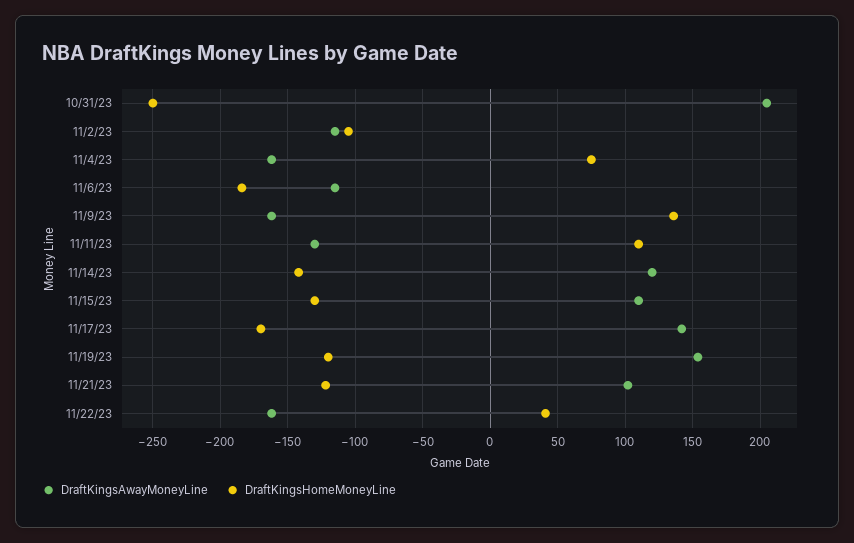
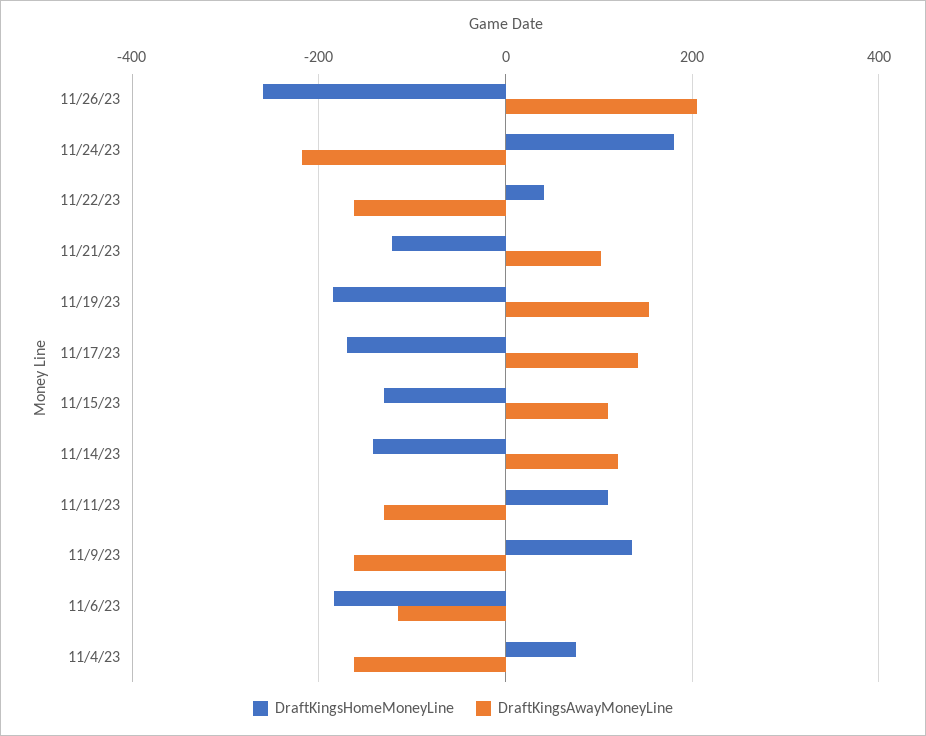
DraftKingsAwayMoneyLine, 10/31/23: 205 -> none
DraftKingsHomeMoneyLine, 10/31/23: -250 -> none
DraftKingsAwayMoneyLine, 11/2/23: -115 -> none
DraftKingsHomeMoneyLine, 11/2/23: -105 -> none
DraftKingsHomeMoneyLine, 11/19/23: -120 -> -180
DraftKingsHomeMoneyLine, 11/26/23: none -> -260
DraftKingsAwayMoneyLine, 11/26/23: none -> 200
DraftKingsHomeMoneyLine, 11/24/23: none -> 180
DraftKingsAwayMoneyLine, 11/24/23: none -> -220

